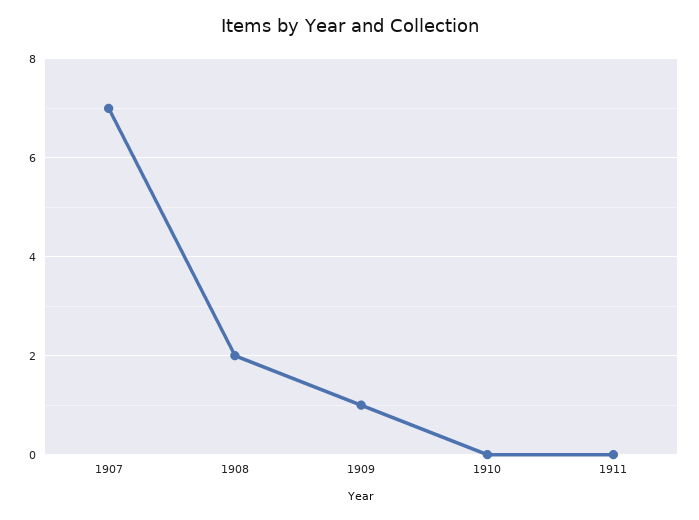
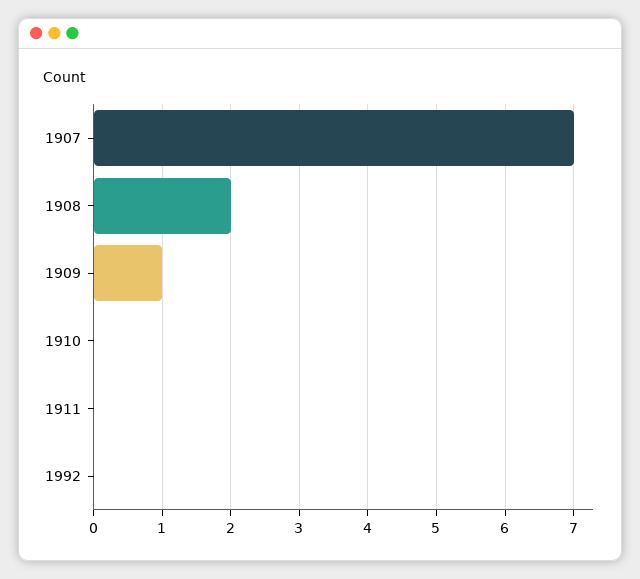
1992: none -> 0

